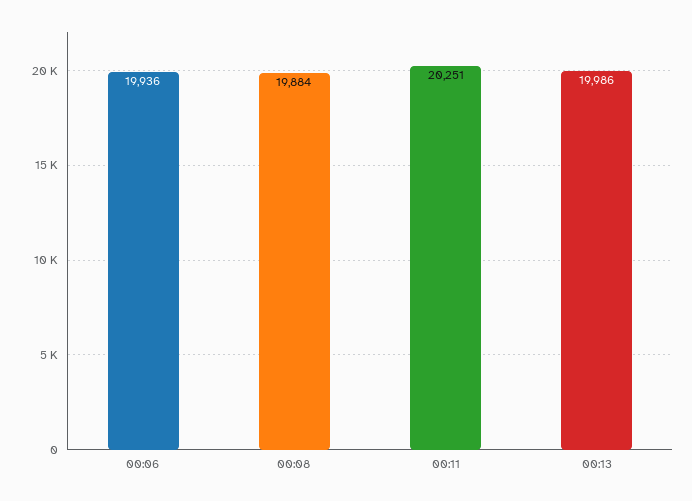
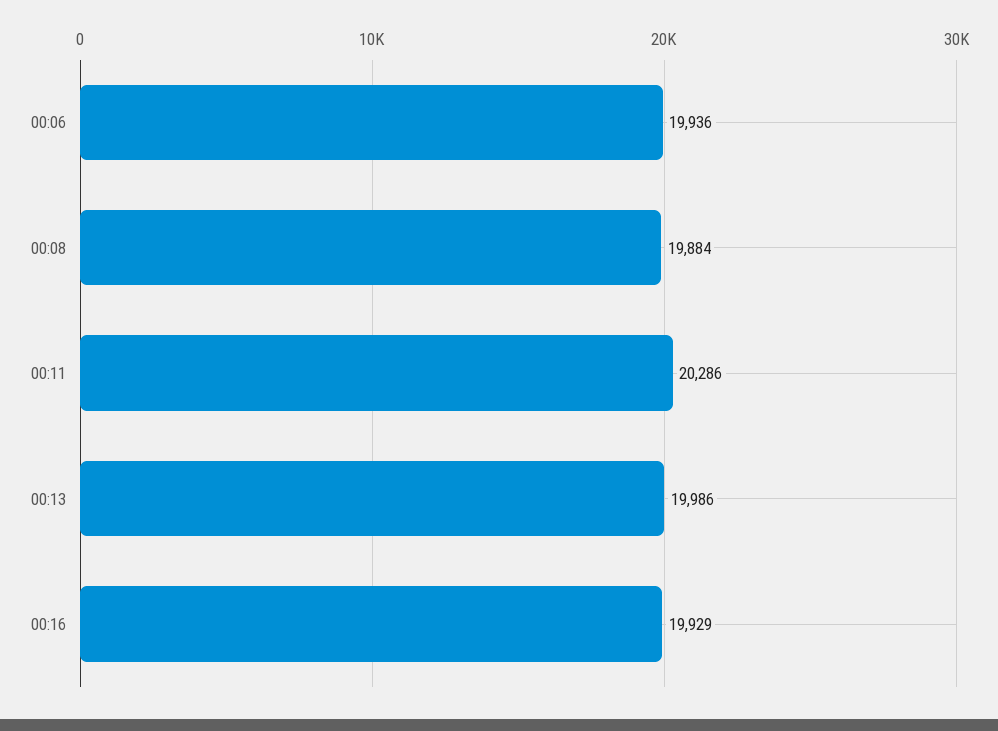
00:11: 20251 -> 20286
00:16: none -> 19929

